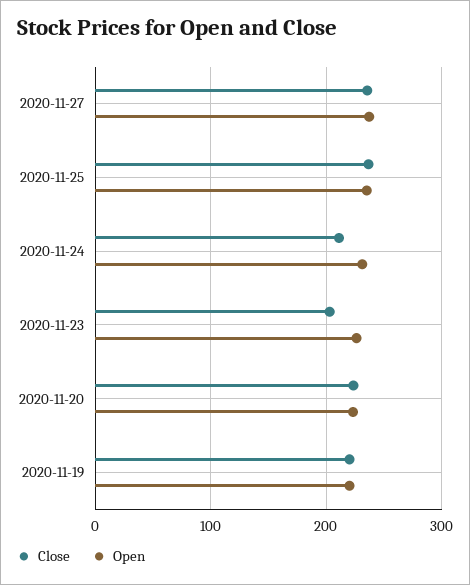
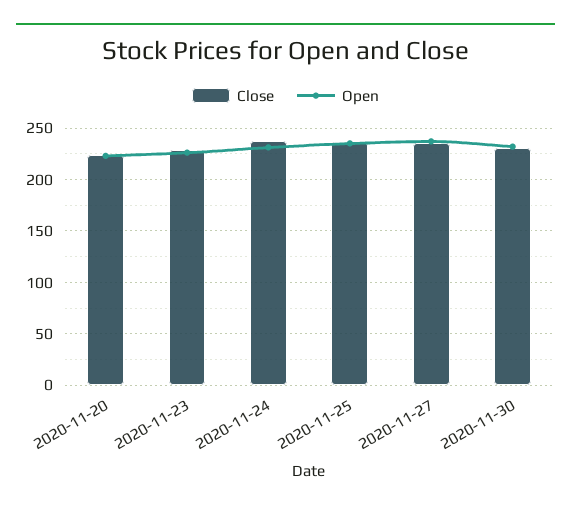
Close, 2020-11-24: 210 -> 240
Close, 2020-11-23: 200 -> 230
Close, 2020-11-19: 220 -> none
Open, 2020-11-19: 220 -> none
Close, 2020-11-30: none -> 230
Open, 2020-11-30: none -> 230

